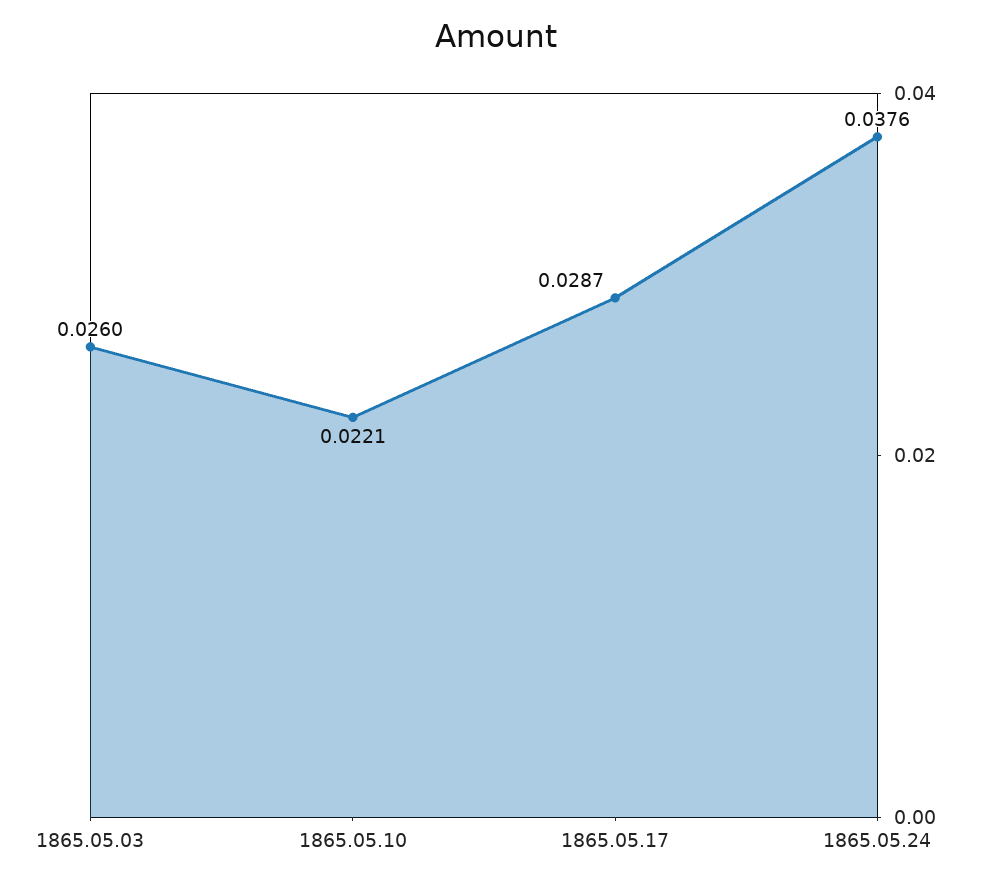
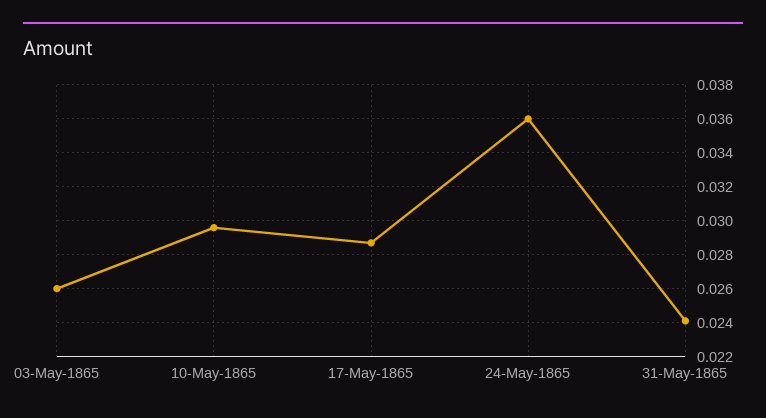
1865.05.10: 0.0221 -> 0.0295
1865.05.24: 0.0376 -> 0.036
31-May-1865: none -> 0.024

